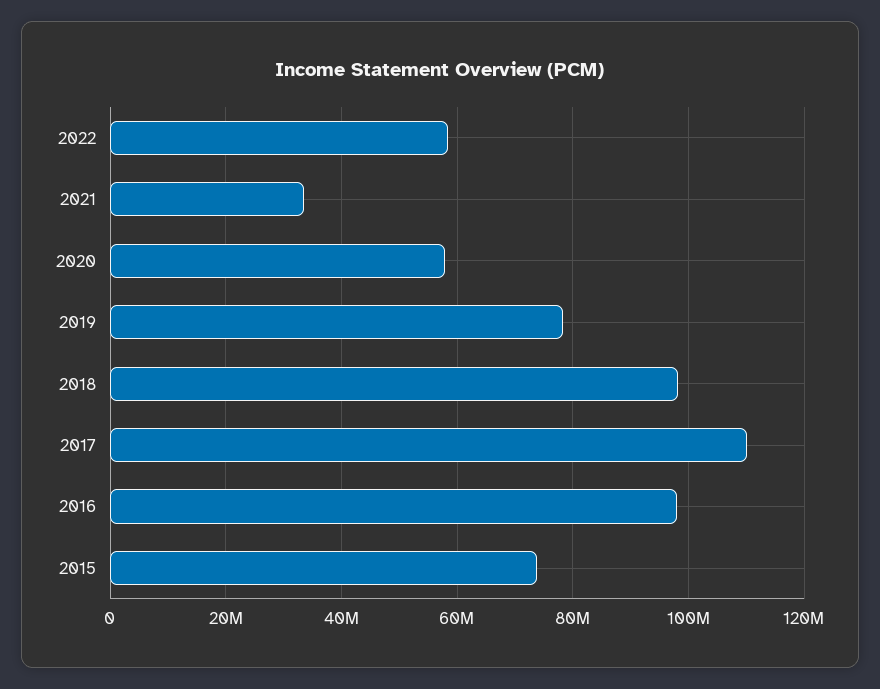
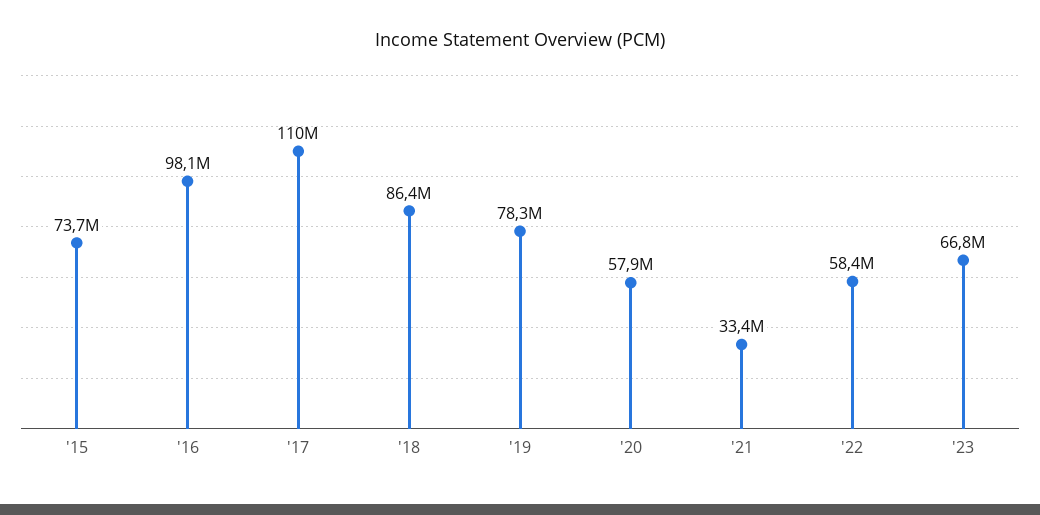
2018: 98000000 -> 86400000
'23: none -> 66800000

